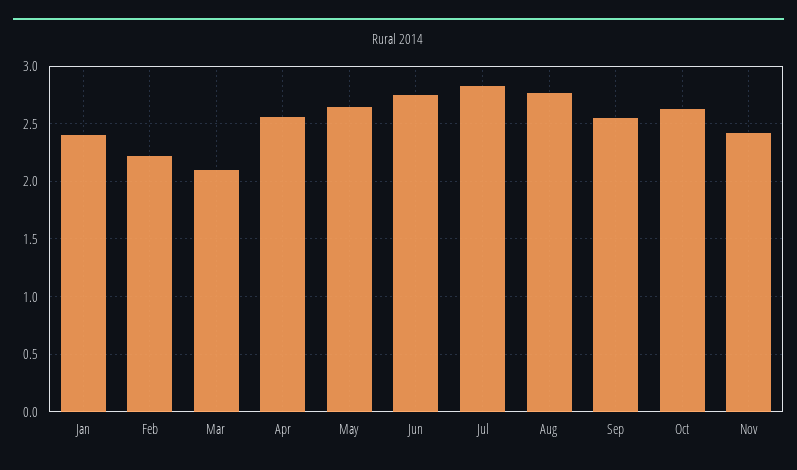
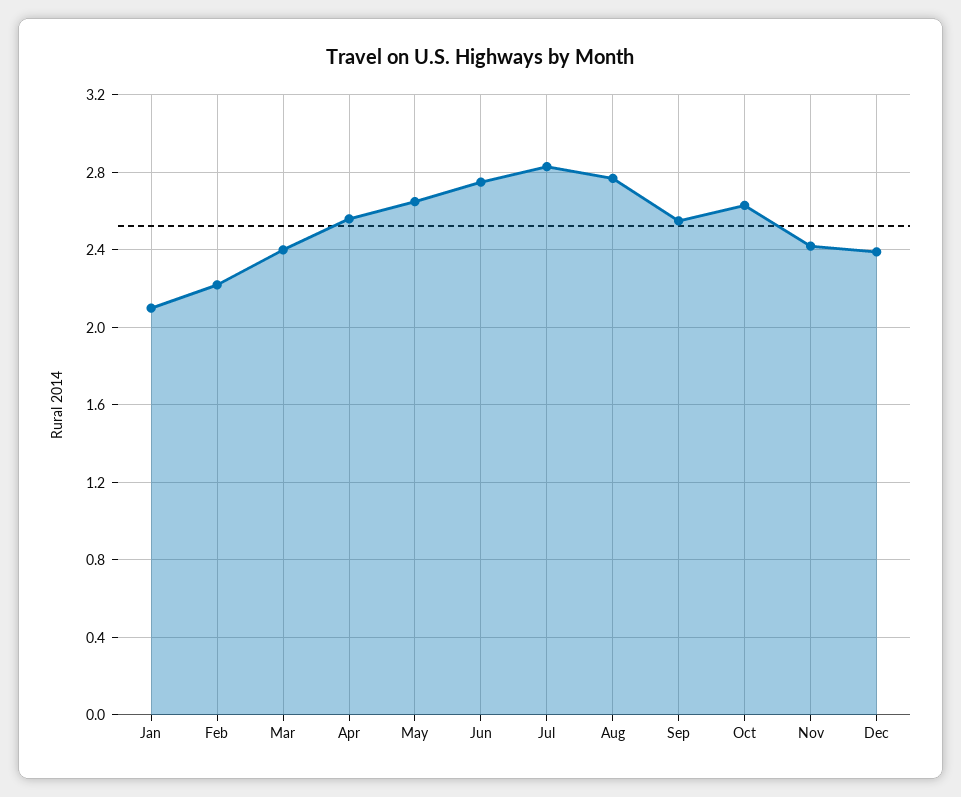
Jan: 2.4 -> 2.1
Mar: 2.1 -> 2.4
Dec: none -> 2.4

